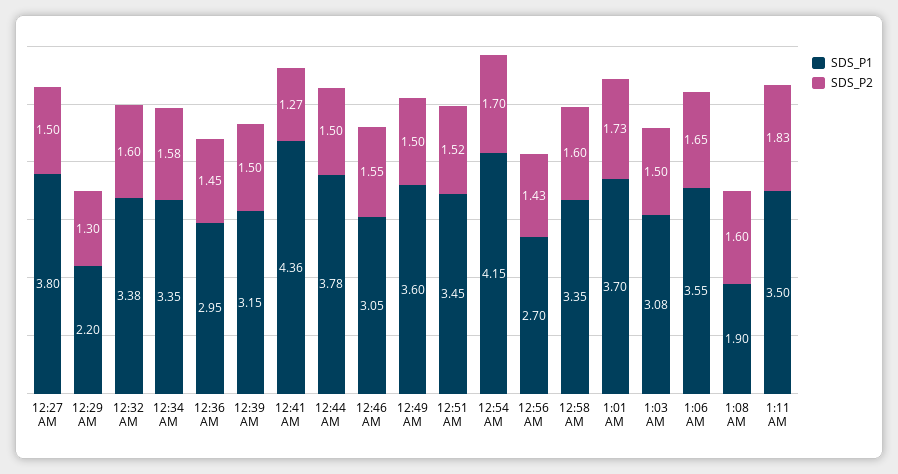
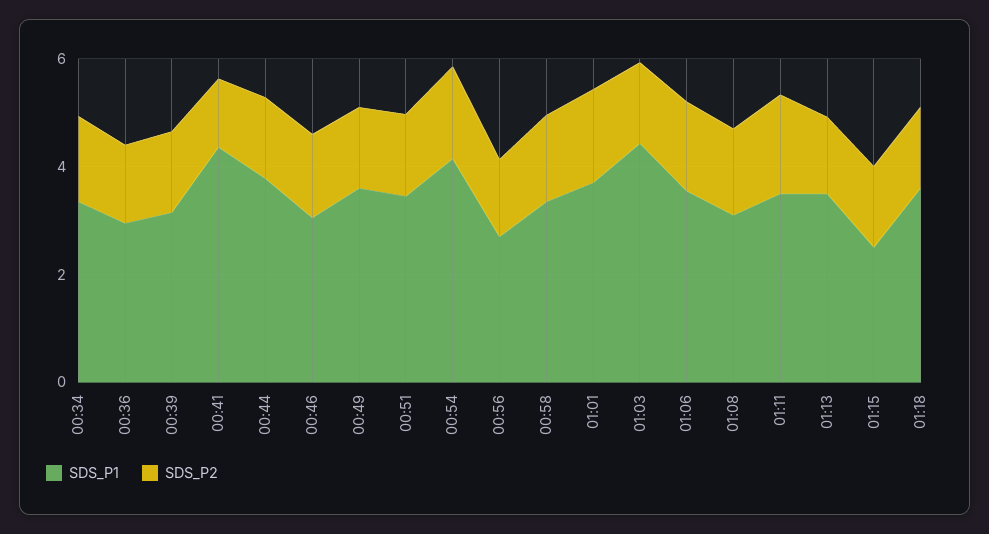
SDS_P1, 12:27 AM: 3.8 -> none
SDS_P2, 12:27 AM: 1.5 -> none
SDS_P1, 12:29 AM: 2.2 -> none
SDS_P2, 12:29 AM: 1.3 -> none
SDS_P1, 12:32 AM: 3.38 -> none
SDS_P2, 12:32 AM: 1.6 -> none
SDS_P1, 1:03 AM: 3.08 -> 4.5
SDS_P1, 1:08 AM: 1.9 -> 3
SDS_P1, 01:13: none -> 3.5
SDS_P2, 01:13: none -> 1.5
SDS_P1, 01:15: none -> 2.5
SDS_P2, 01:15: none -> 1.5
SDS_P1, 01:18: none -> 3.5
SDS_P2, 01:18: none -> 1.5

